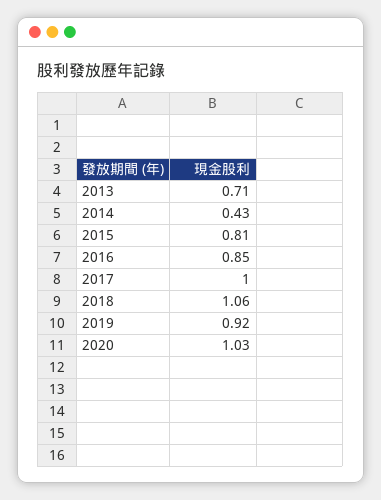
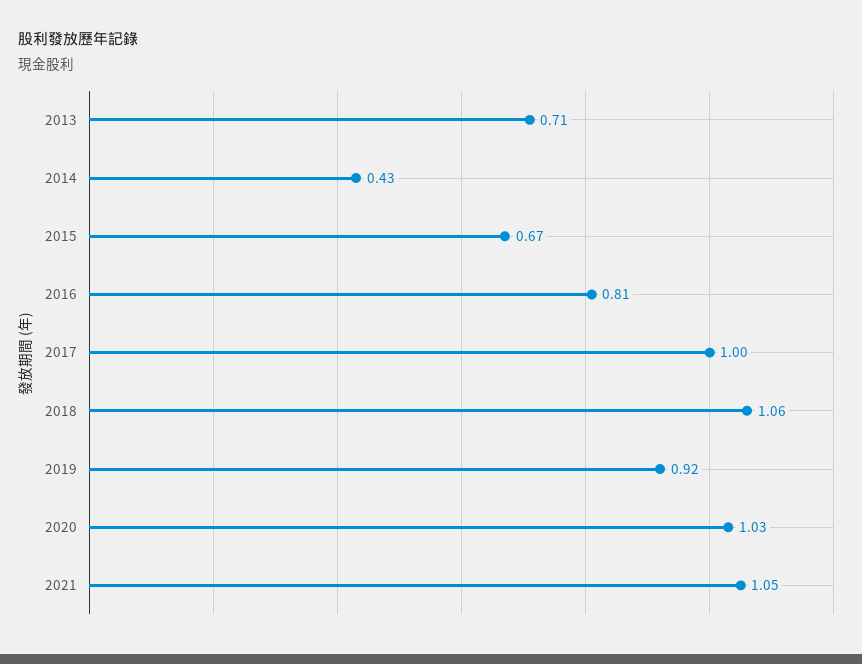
2015: 0.81 -> 0.67
2016: 0.85 -> 0.81
2021: none -> 1.05

